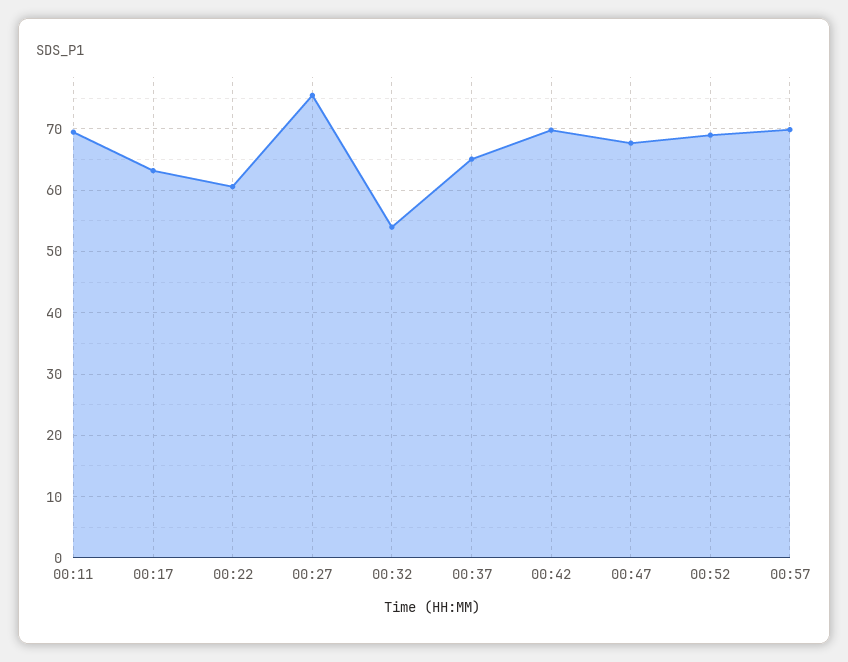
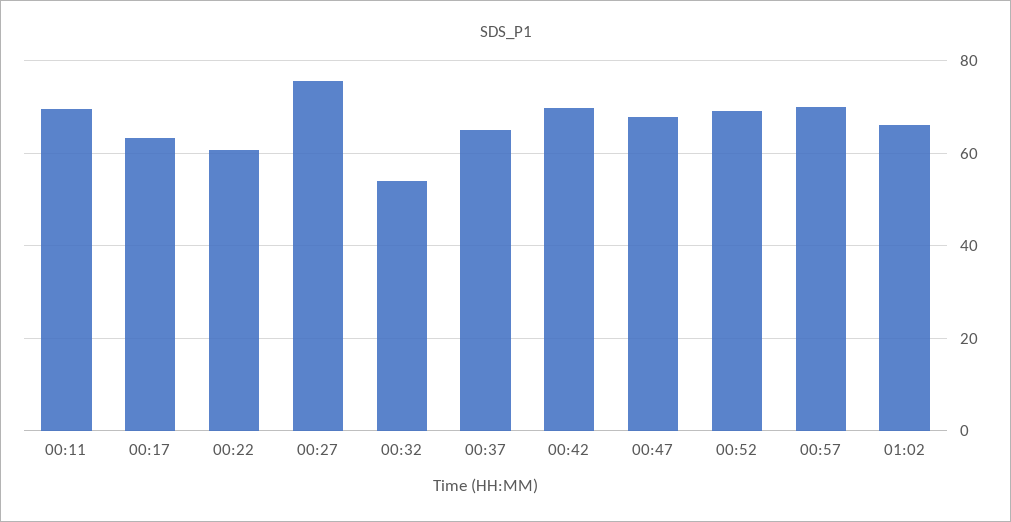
01:02: none -> 66

